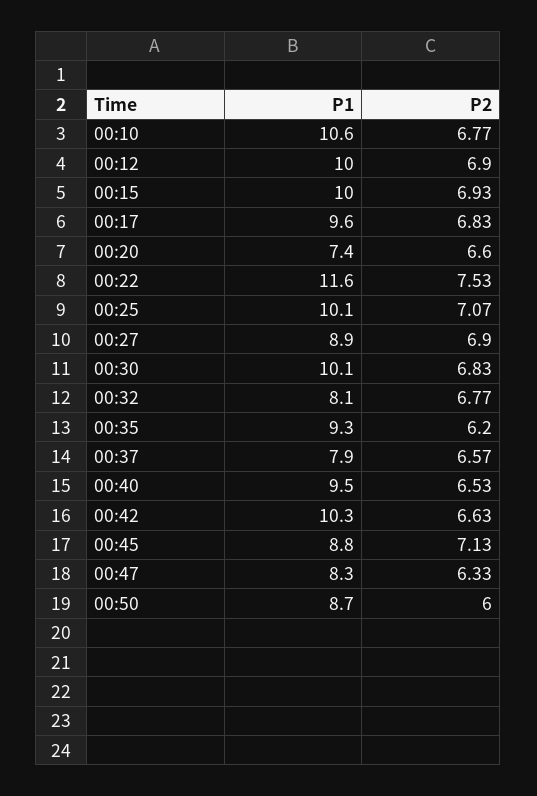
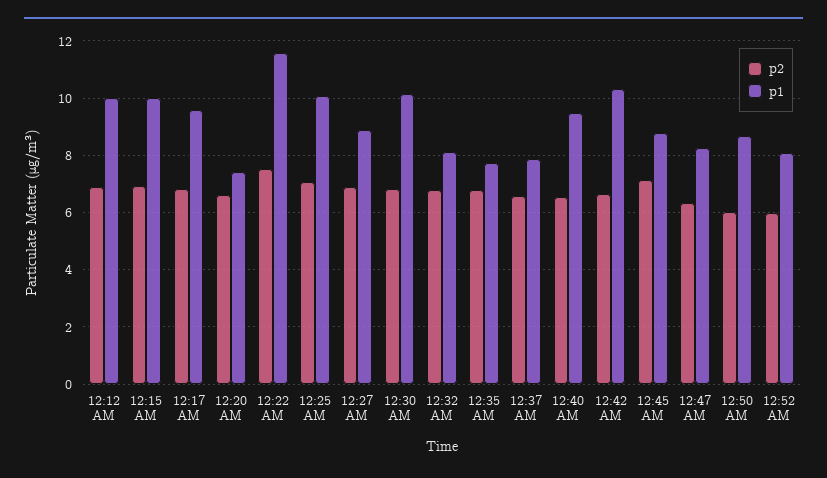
P1, 00:10: 10.6 -> none
P2, 00:10: 6.77 -> none
P1, 00:35: 9.3 -> 7.75
P2, 00:35: 6.2 -> 6.75
P2, 12:52 AM: none -> 6
P1, 12:52 AM: none -> 8

